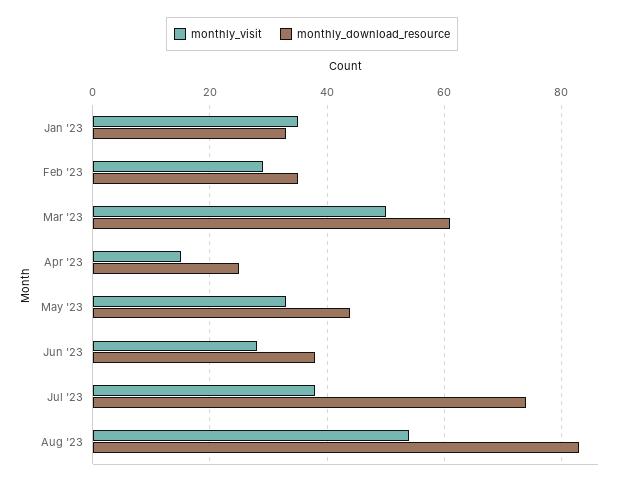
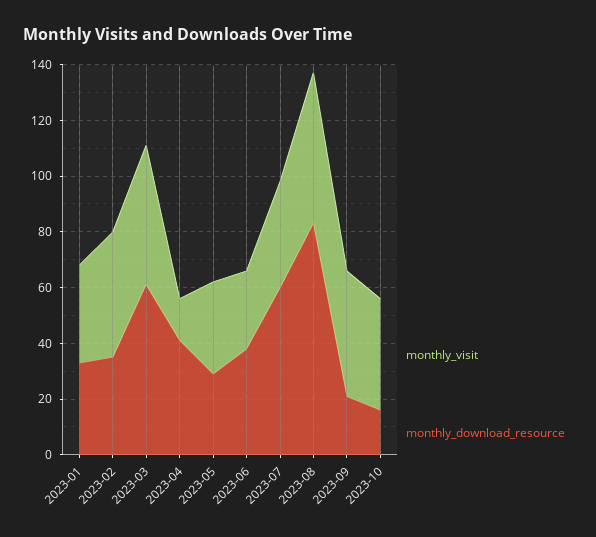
monthly_visit, Feb '23: 30 -> 45
monthly_download_resource, Apr '23: 25 -> 40
monthly_download_resource, May '23: 45 -> 30
monthly_download_resource, Jul '23: 75 -> 60
monthly_visit, 2023-09: none -> 45
monthly_download_resource, 2023-09: none -> 20
monthly_visit, 2023-10: none -> 40
monthly_download_resource, 2023-10: none -> 15

